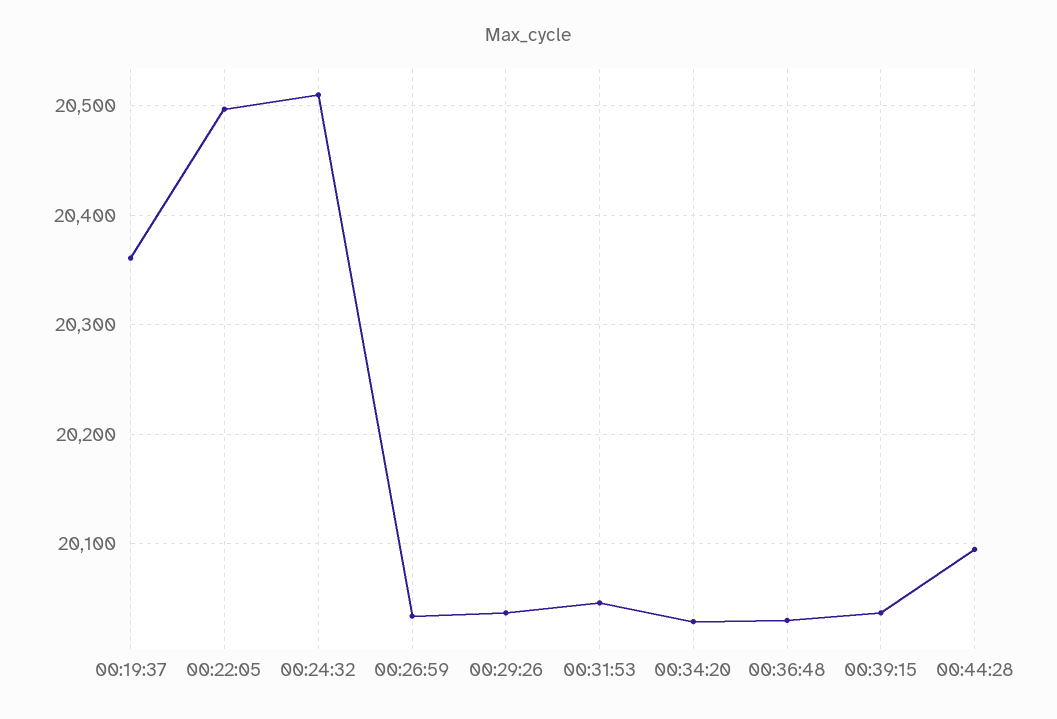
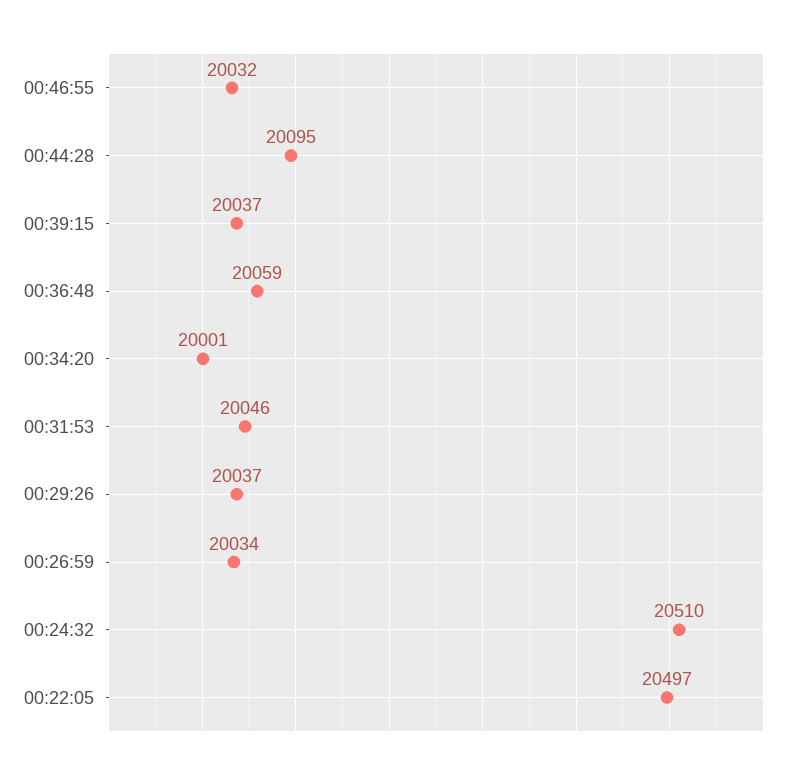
00:19:37: 20360 -> none
00:34:20: 20030 -> 20001
00:36:48: 20030 -> 20059
00:46:55: none -> 20032

